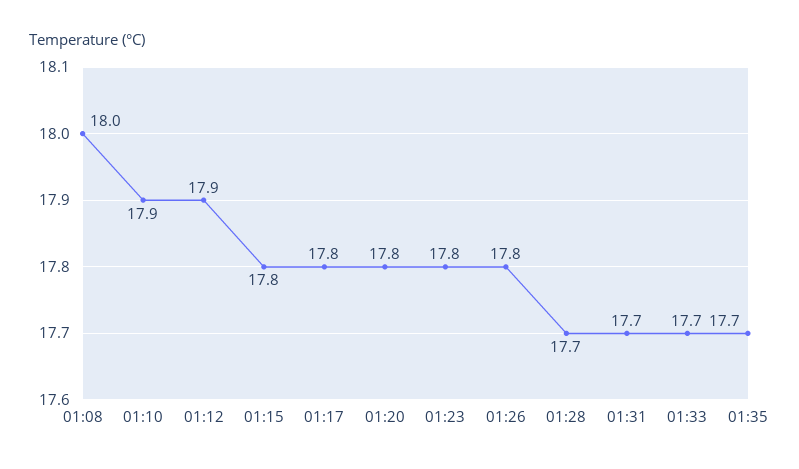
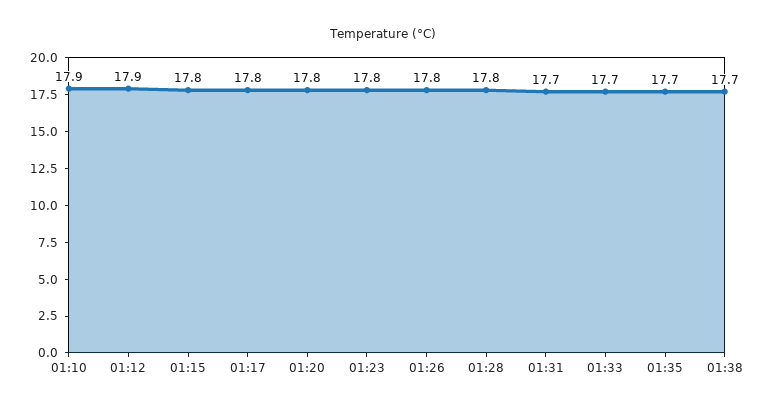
01:08: 18 -> none
01:28: 17.7 -> 17.8
01:38: none -> 17.7

